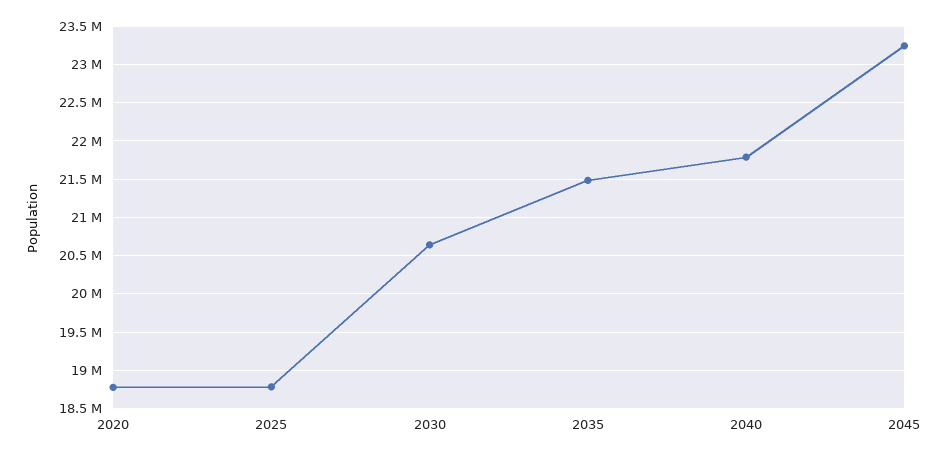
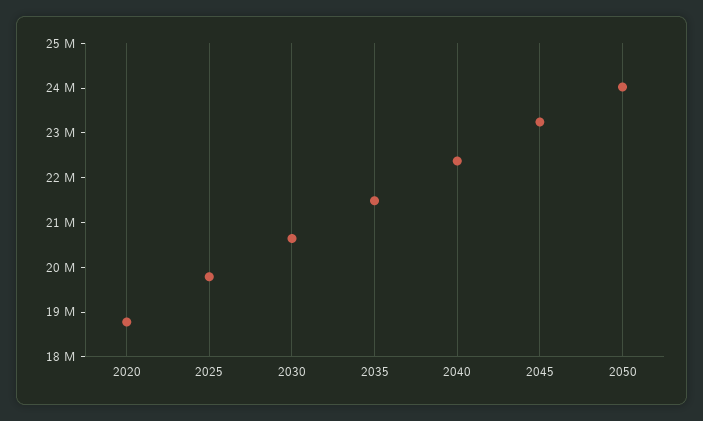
2025: 18800000 -> 19800000
2040: 21800000 -> 22400000
2050: none -> 24000000

